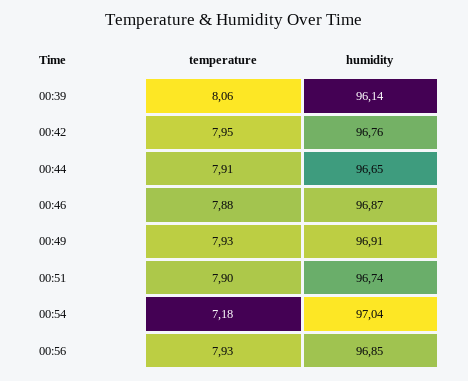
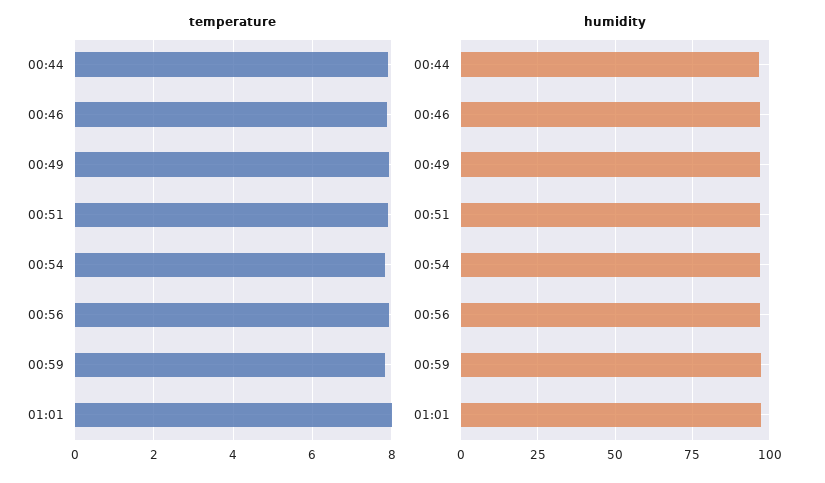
temperature, 00:39: 8.06 -> none
humidity, 00:39: 96.14 -> none
temperature, 00:42: 7.95 -> none
humidity, 00:42: 96.76 -> none
temperature, 00:54: 7.18 -> 7.8
temperature, 00:59: none -> 7.8
temperature, 01:01: none -> 8
humidity, 00:59: none -> 97.5
humidity, 01:01: none -> 97.5

